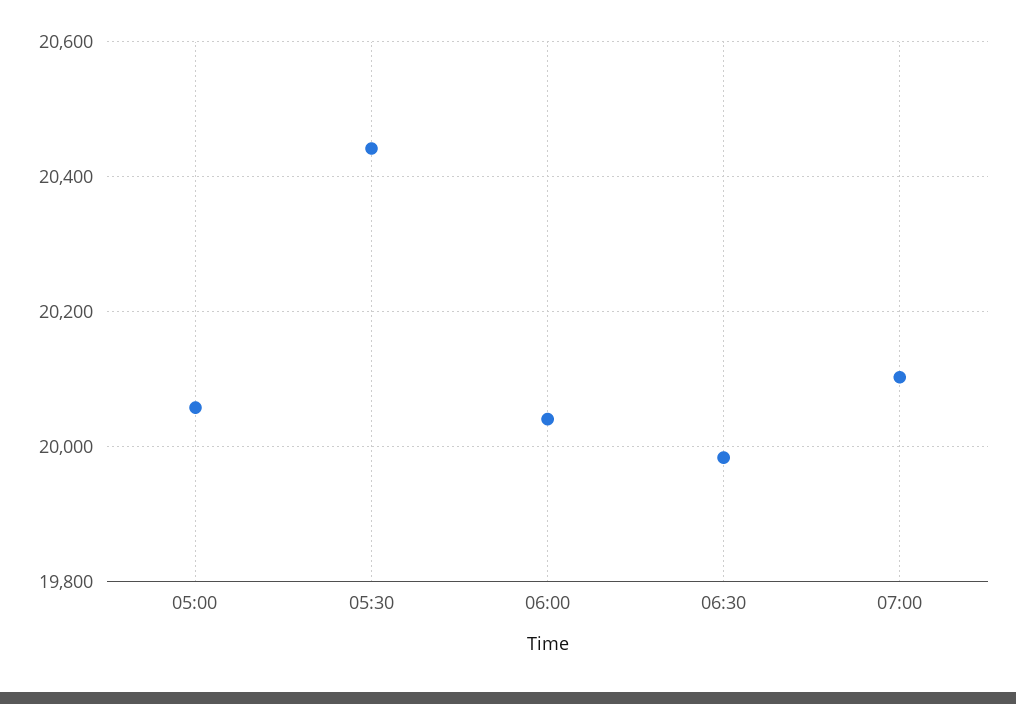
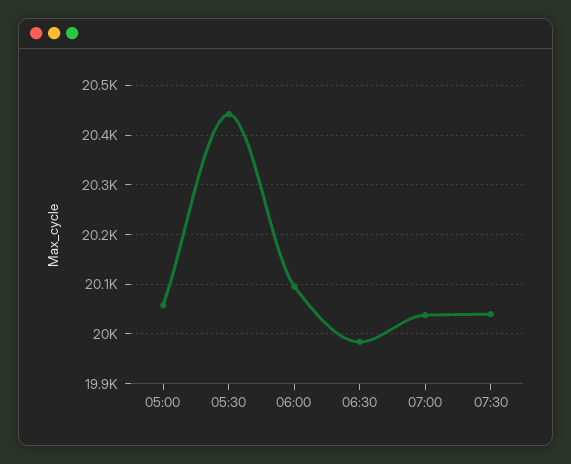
06:00: 20040 -> 20100
07:00: 20100 -> 20040
07:30: none -> 20040

